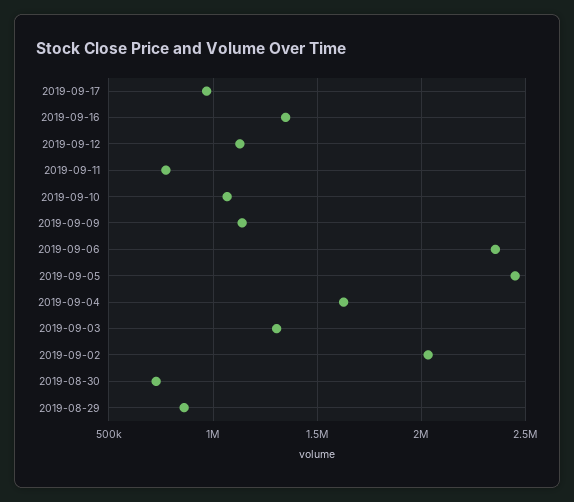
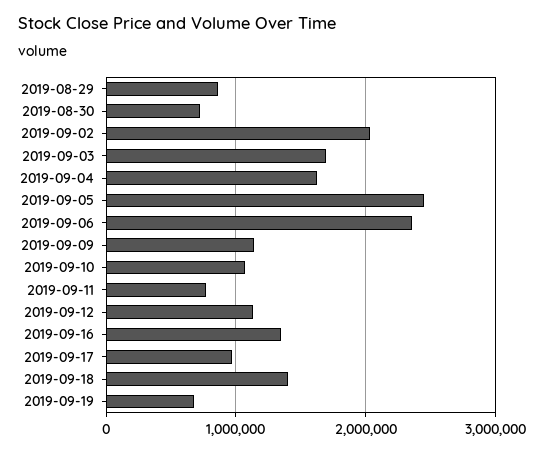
2019-09-03: 1300000 -> 1700000
2019-09-18: none -> 1400000
2019-09-19: none -> 700000

